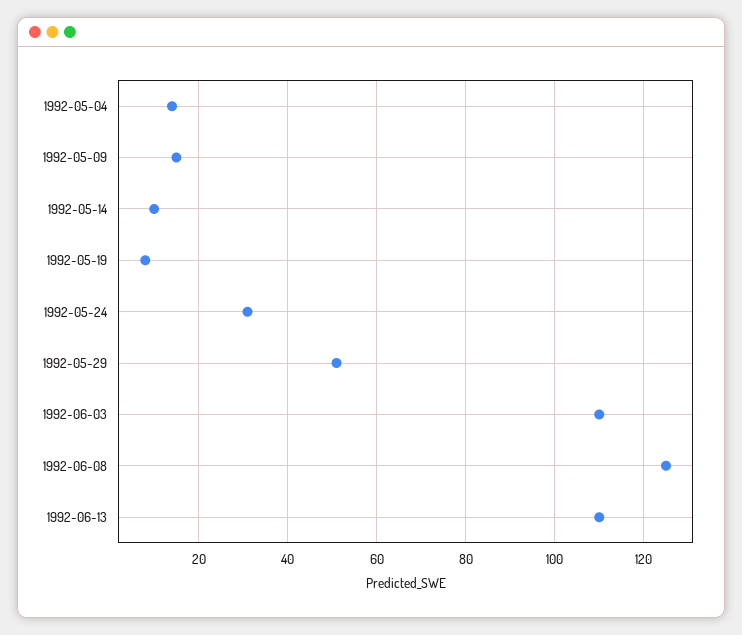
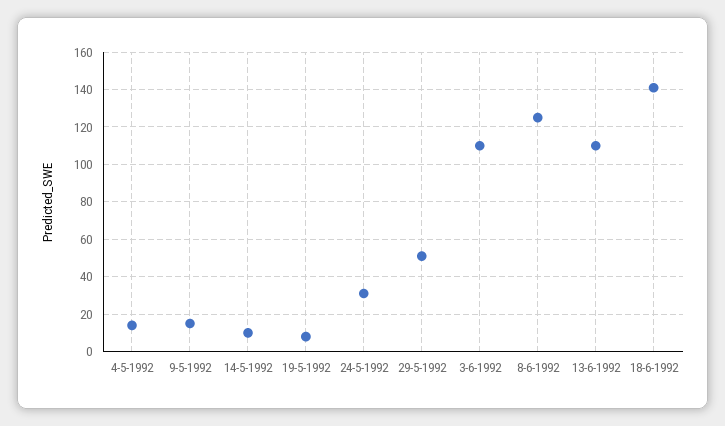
18-6-1992: none -> 140

